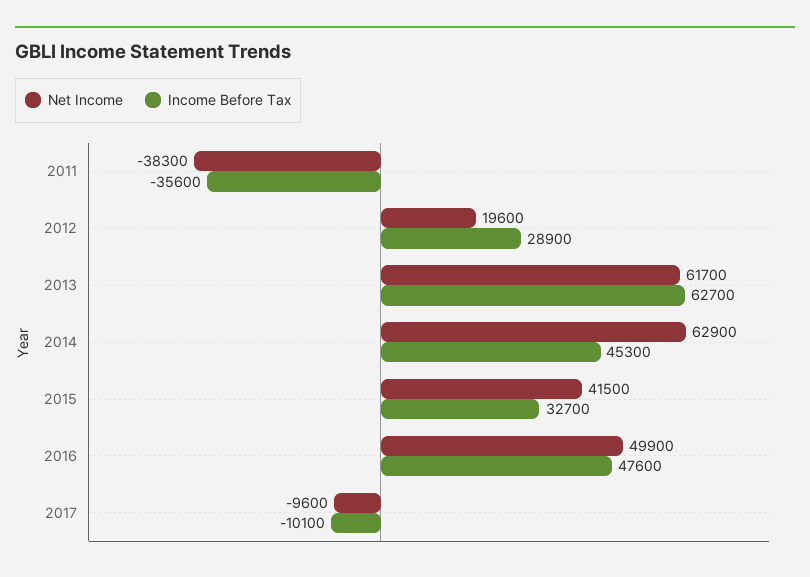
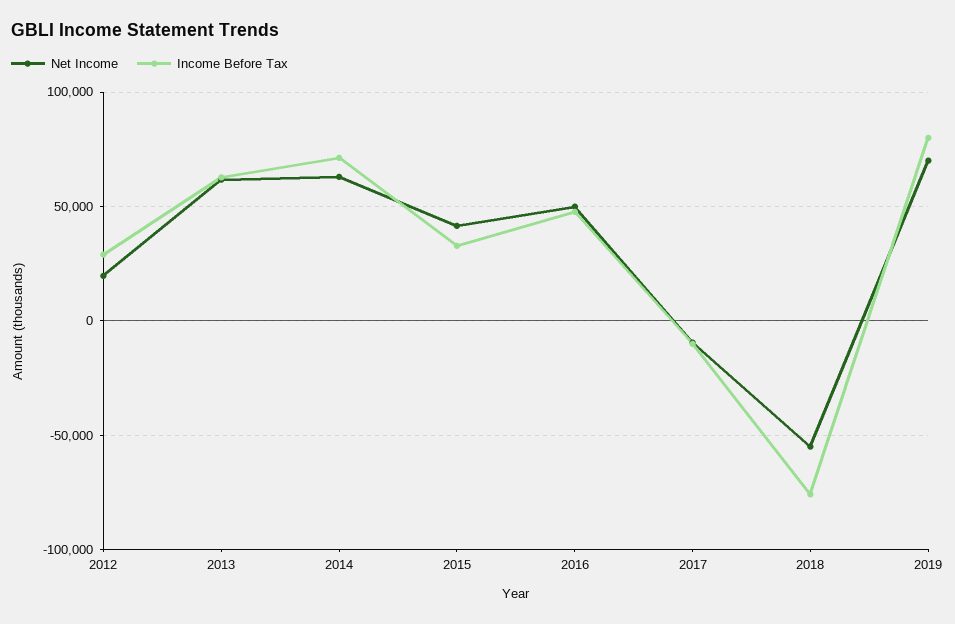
Net Income, 2011: -38300 -> none
Income Before Tax, 2011: -35600 -> none
Income Before Tax, 2014: 45300 -> 70000
Net Income, 2018: none -> -55000
Income Before Tax, 2018: none -> -75000
Net Income, 2019: none -> 70000
Income Before Tax, 2019: none -> 80000

